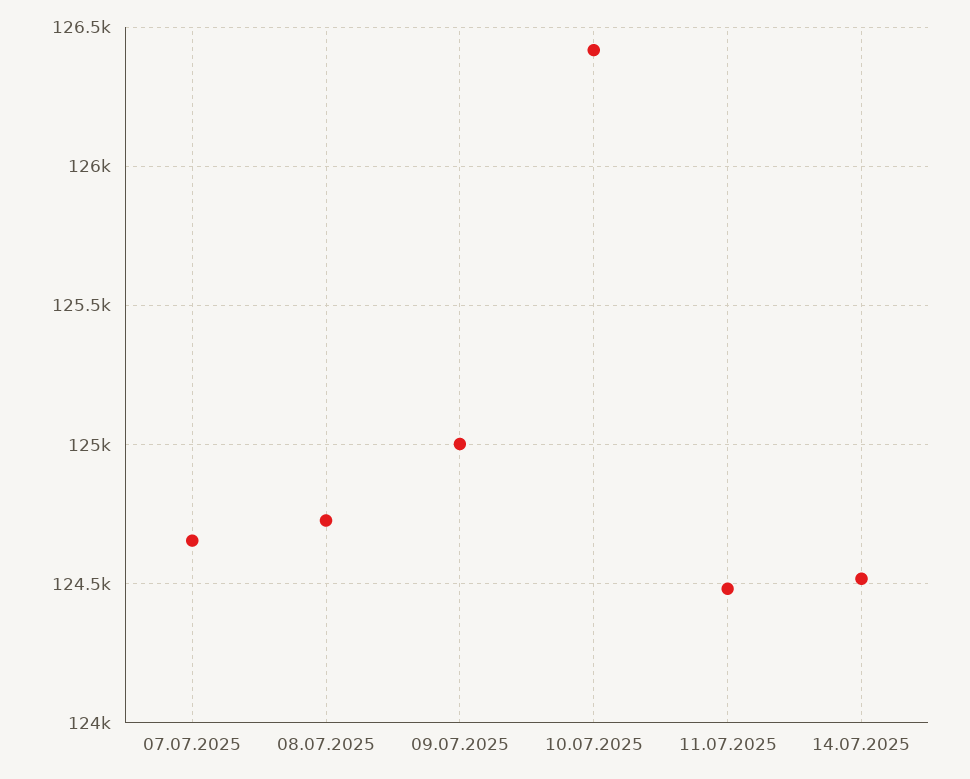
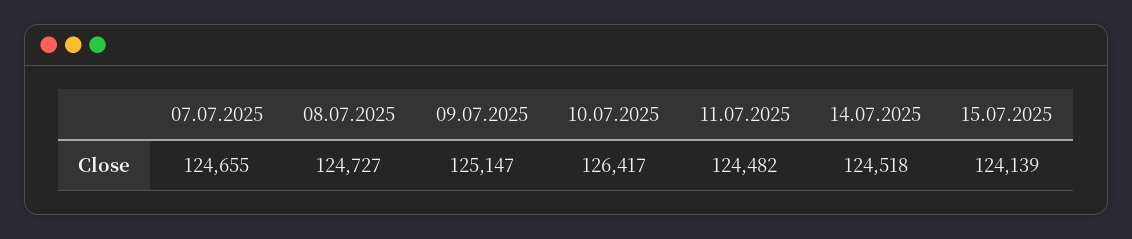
09.07.2025: 125000 -> 125147
15.07.2025: none -> 124139

